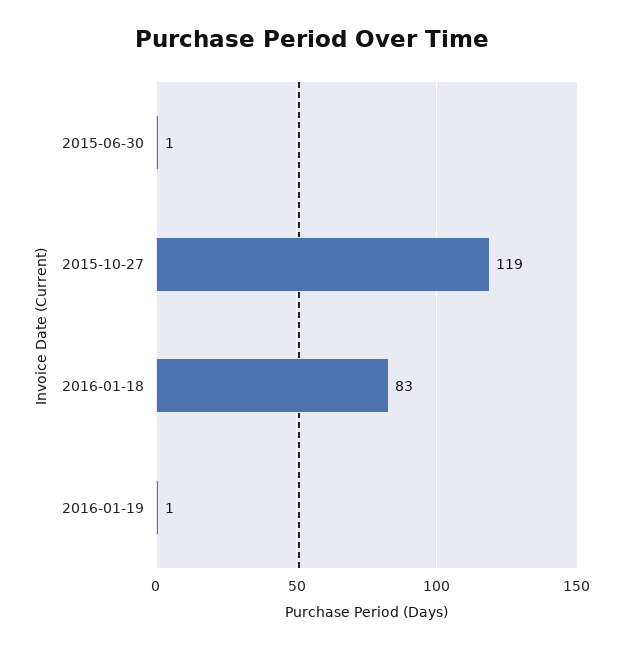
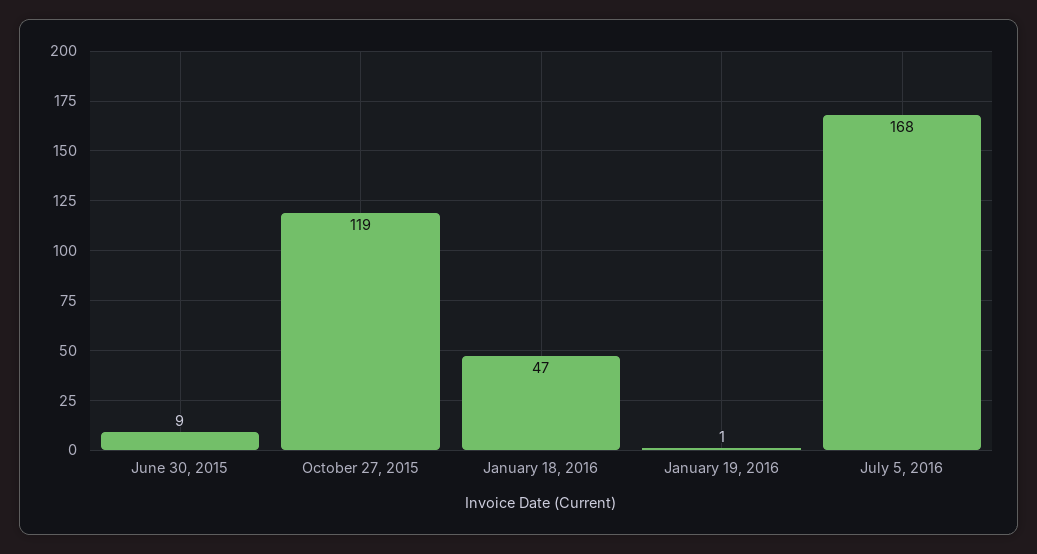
2015-06-30: 1 -> 9
2016-01-18: 83 -> 47
July 5, 2016: none -> 168

